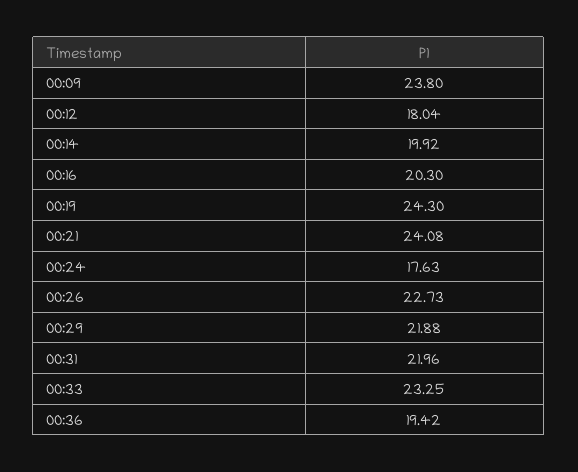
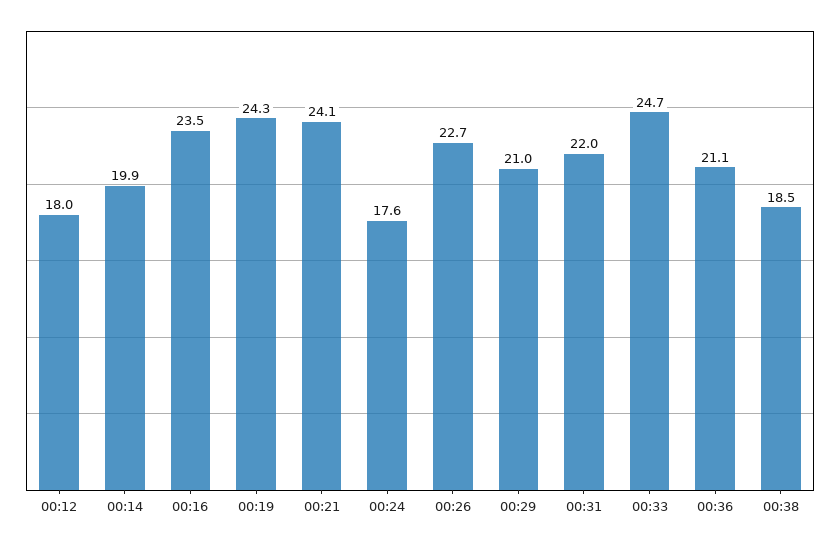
00:09: 23.8 -> none
00:16: 20.3 -> 23.5
00:29: 21.88 -> 21
00:33: 23.25 -> 24.7
00:36: 19.42 -> 21.1
00:38: none -> 18.5

